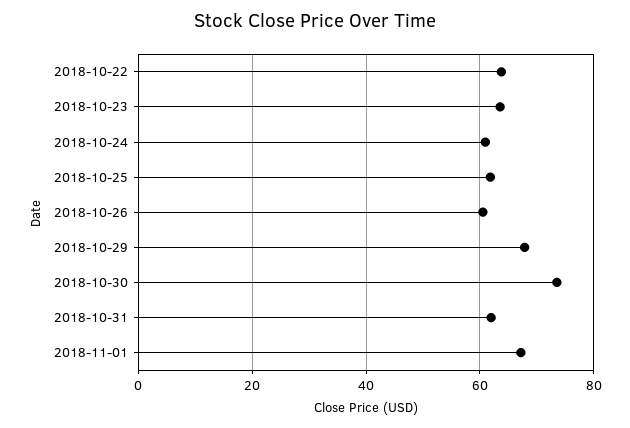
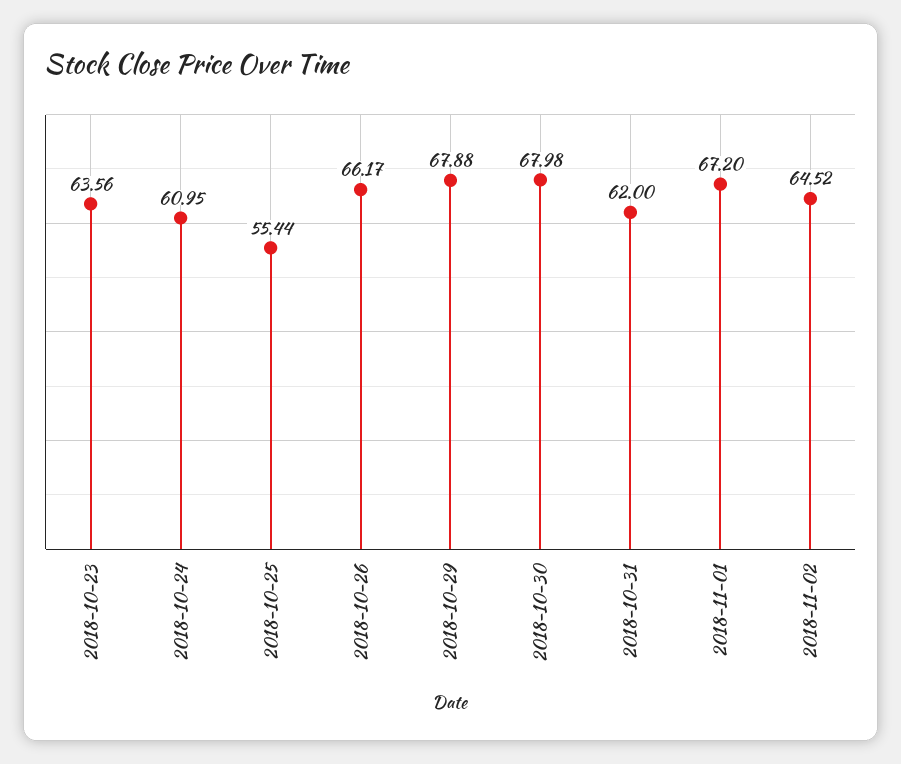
2018-10-22: 64 -> none
2018-10-25: 62 -> 55.44
2018-10-26: 60 -> 66.17
2018-10-30: 74 -> 67.98
2018-11-02: none -> 64.52

